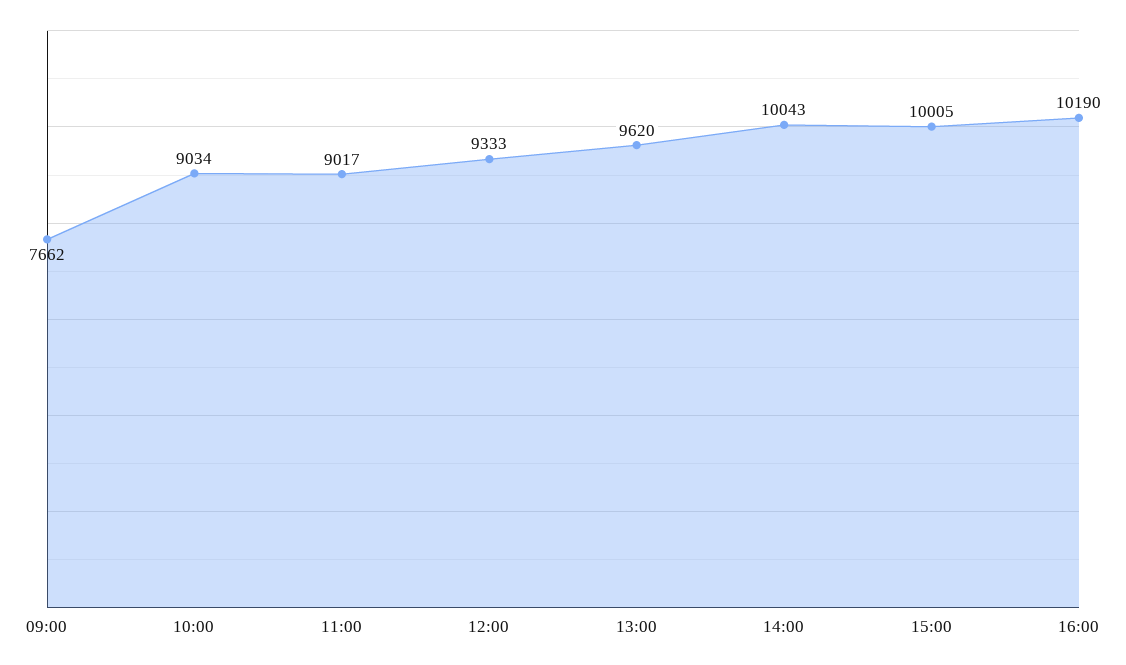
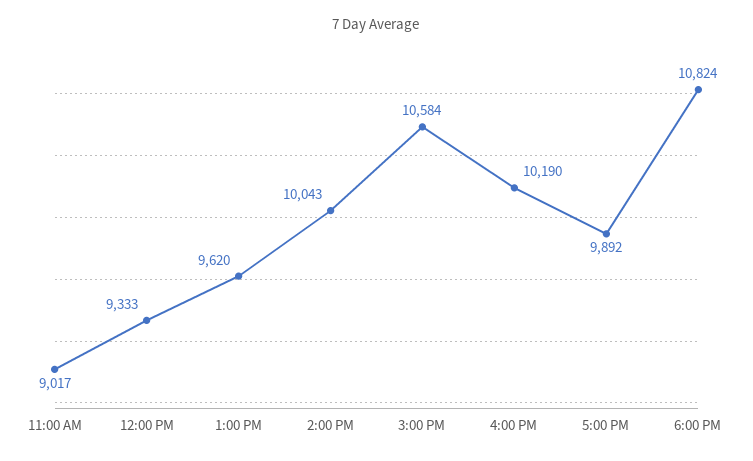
09:00: 7662 -> none
10:00: 9034 -> none
15:00: 10005 -> 10584
5:00 PM: none -> 9892
6:00 PM: none -> 10824

